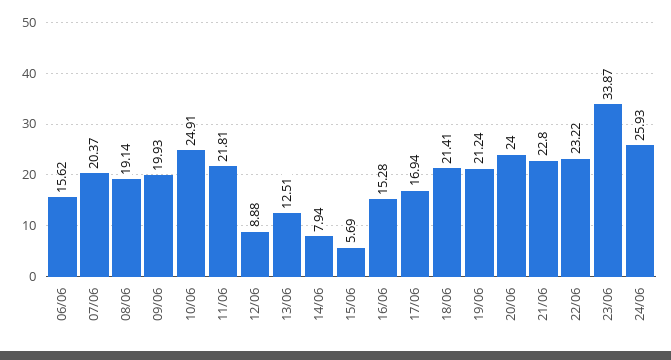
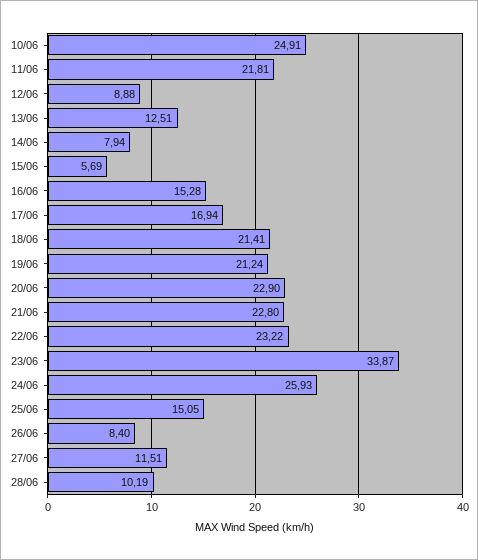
06/06: 15.62 -> none
07/06: 20.37 -> none
08/06: 19.14 -> none
09/06: 19.93 -> none
20/06: 24 -> 22.9
25/06: none -> 15.05
26/06: none -> 8.4
27/06: none -> 11.51
28/06: none -> 10.19

